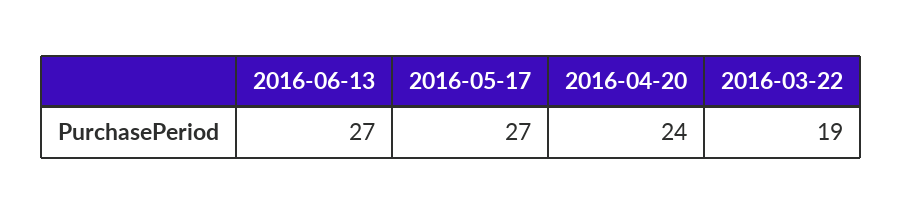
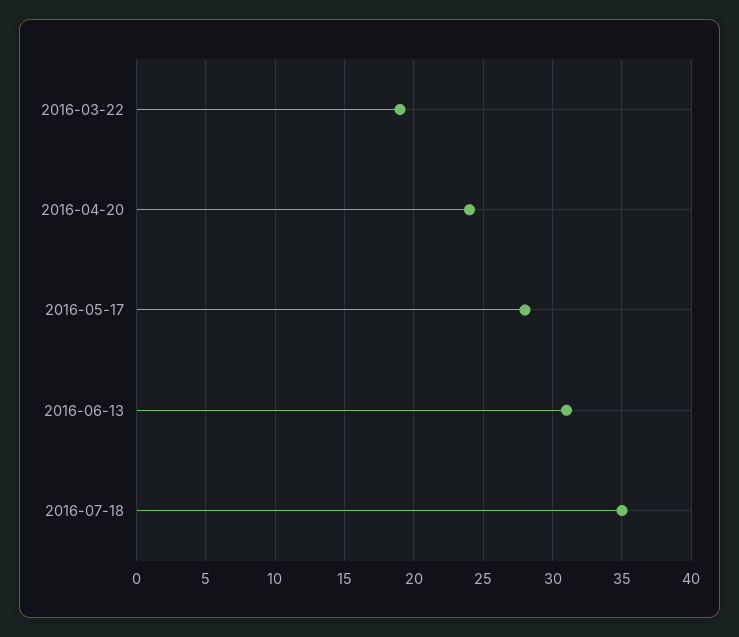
2016-06-13: 27 -> 31
2016-05-17: 27 -> 28
2016-07-18: none -> 35

